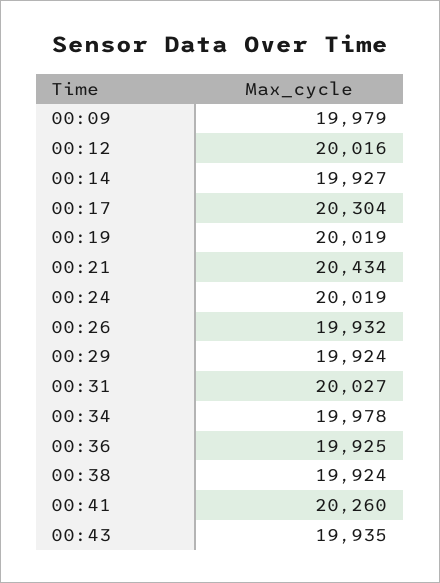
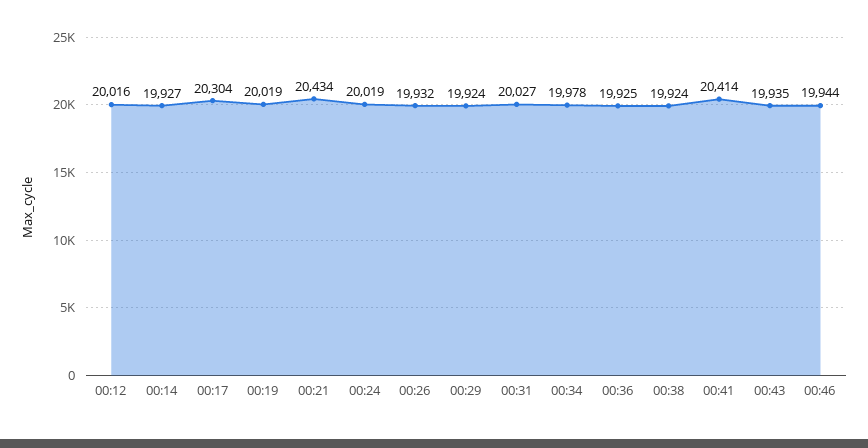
00:09: 19979 -> none
00:41: 20260 -> 20414
00:46: none -> 19944

